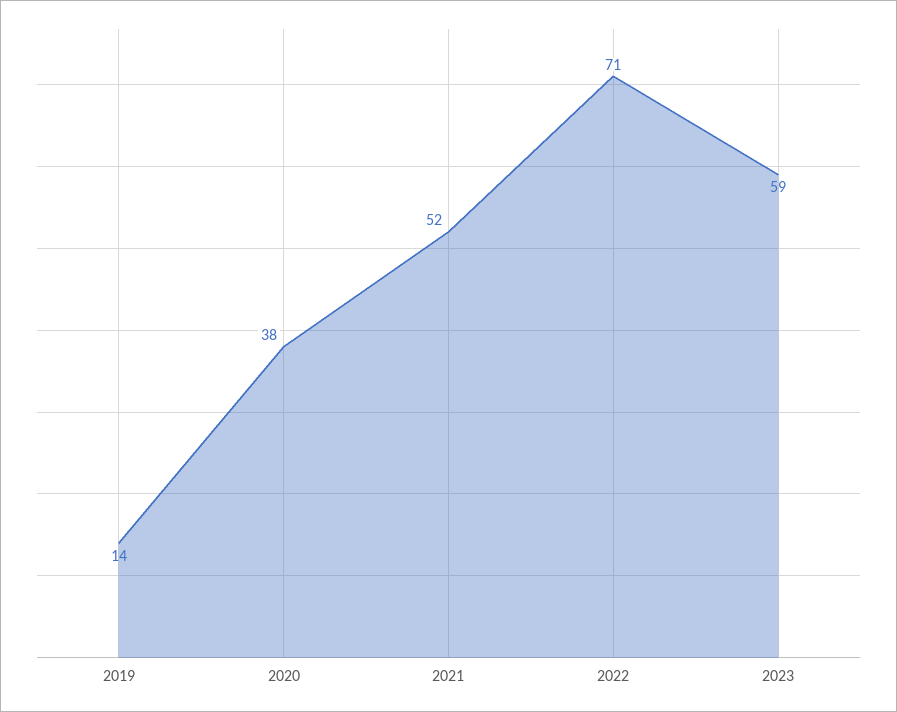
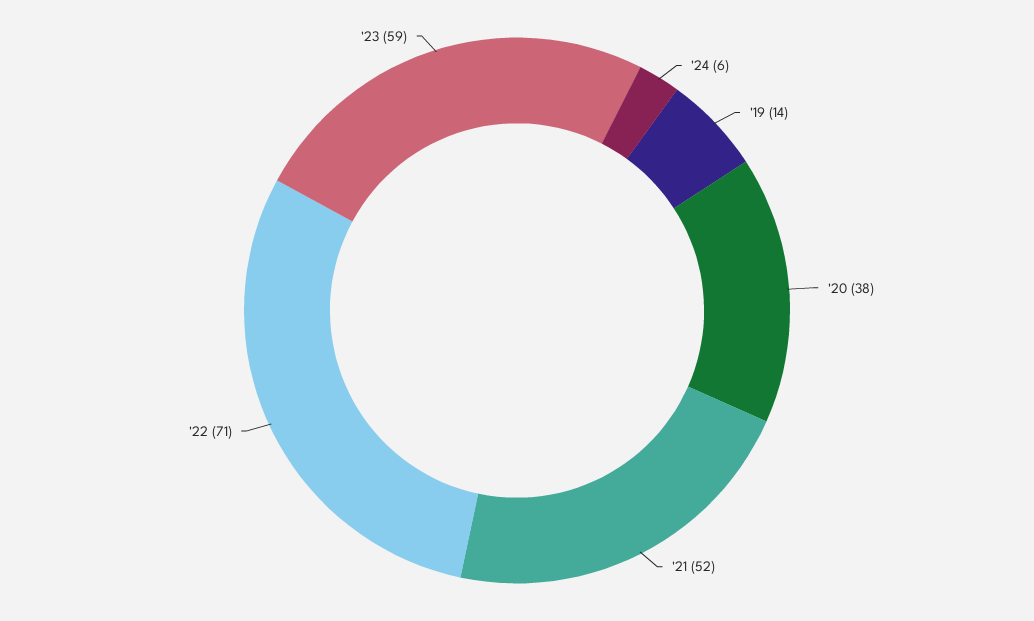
'24: none -> 6

